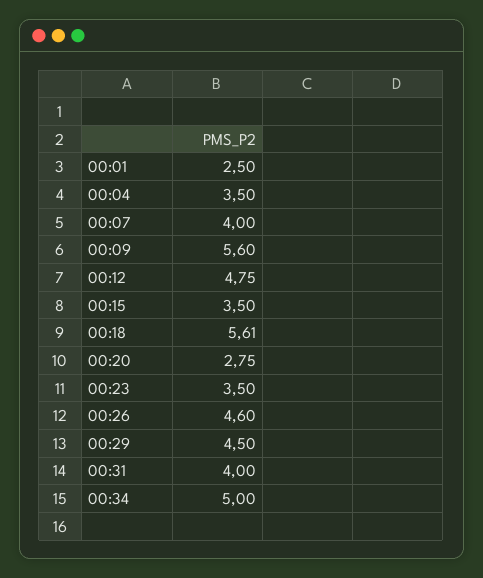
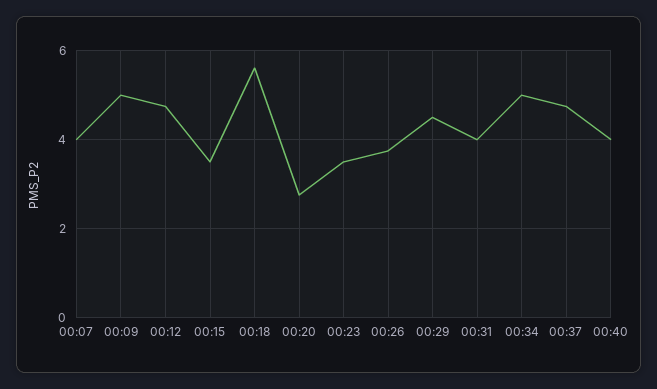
00:01: 2.5 -> none
00:04: 3.5 -> none
00:09: 5.6 -> 5
00:26: 4.6 -> 3.8
00:37: none -> 4.8
00:40: none -> 4

